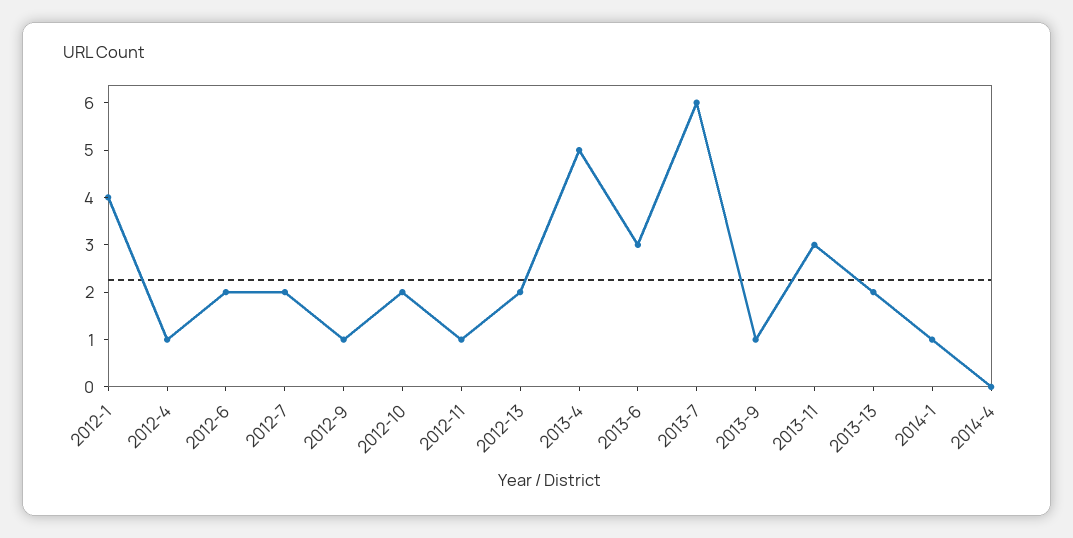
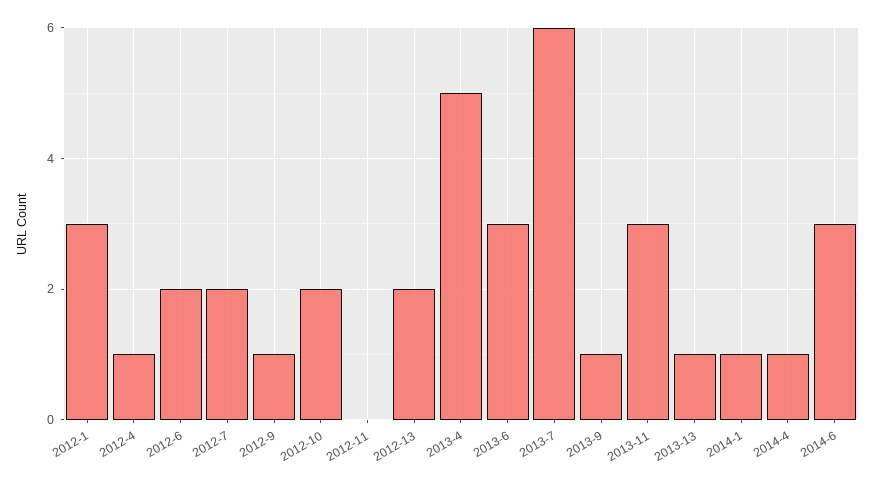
2012-1: 4 -> 3
2012-11: 1 -> 0
2013-13: 2 -> 1
2014-4: 0 -> 1
2014-6: none -> 3

